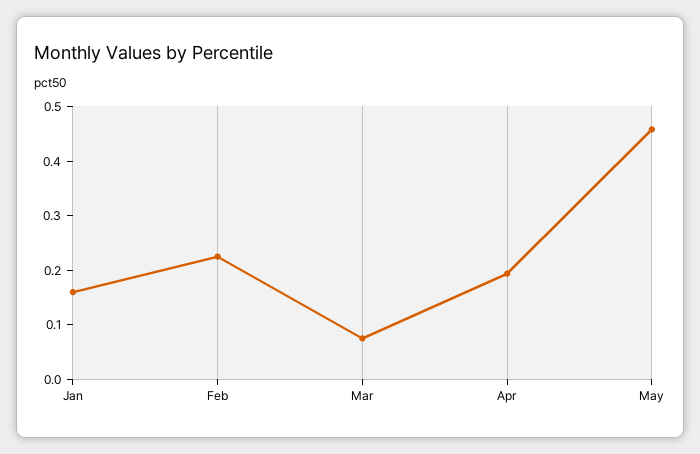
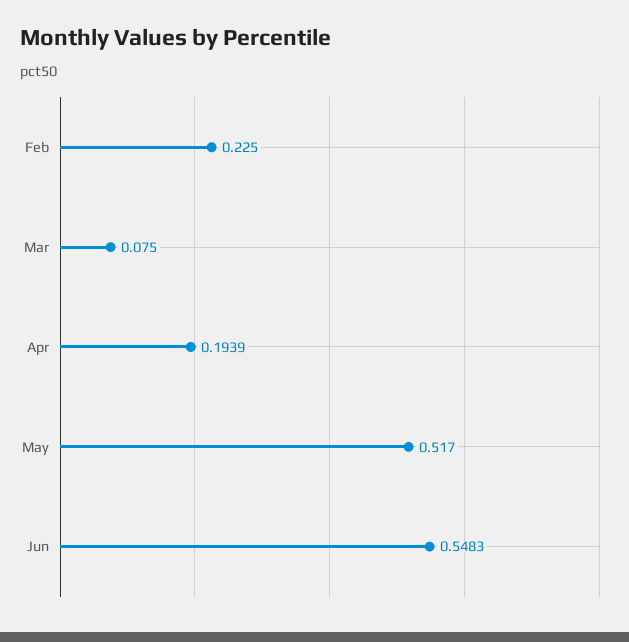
Jan: 0.16 -> none
May: 0.46 -> 0.517
Jun: none -> 0.5483

